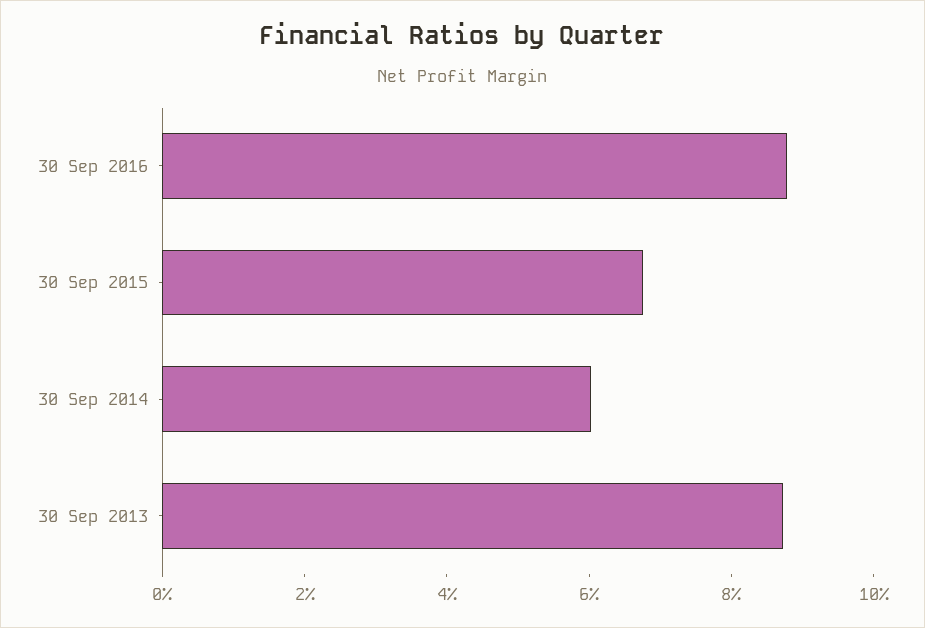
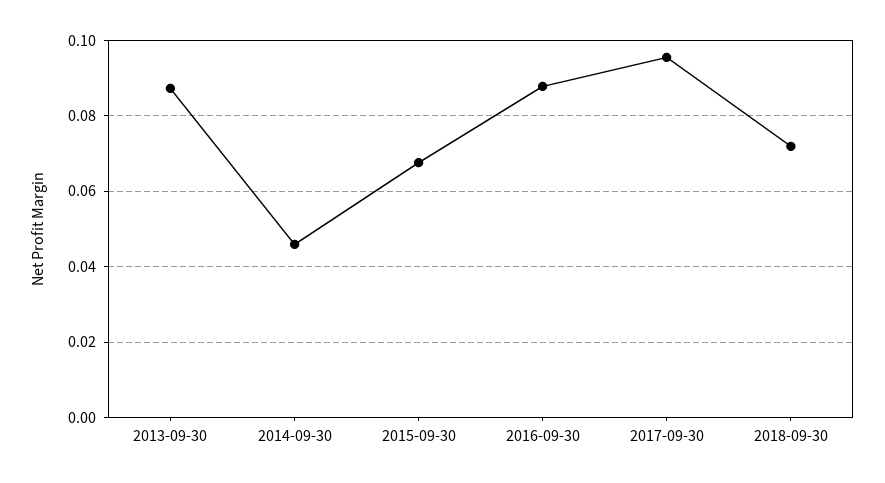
30 Sep 2014: 0.06 -> 0.046
2017-09-30: none -> 0.096
2018-09-30: none -> 0.072

